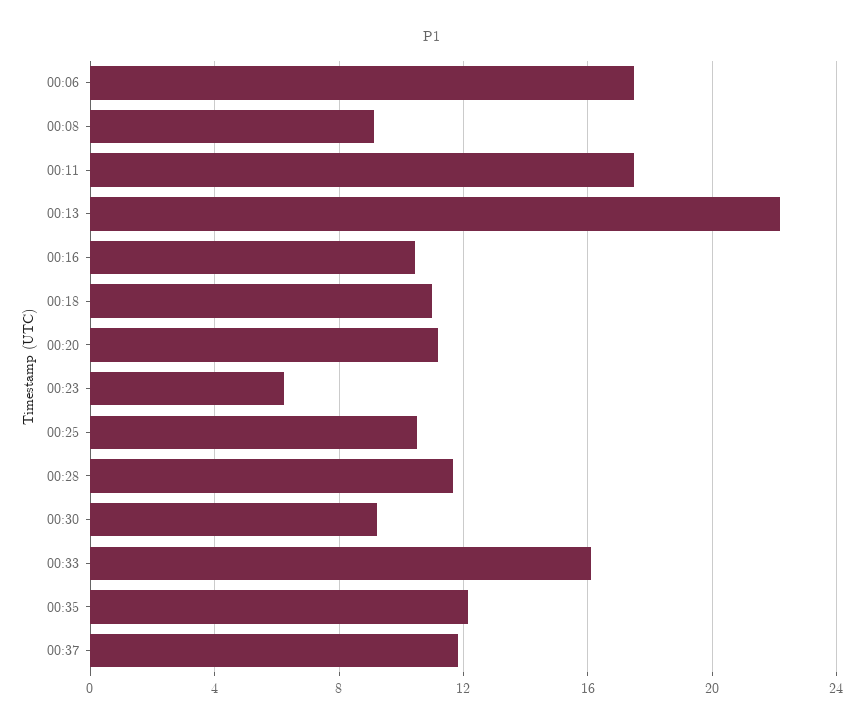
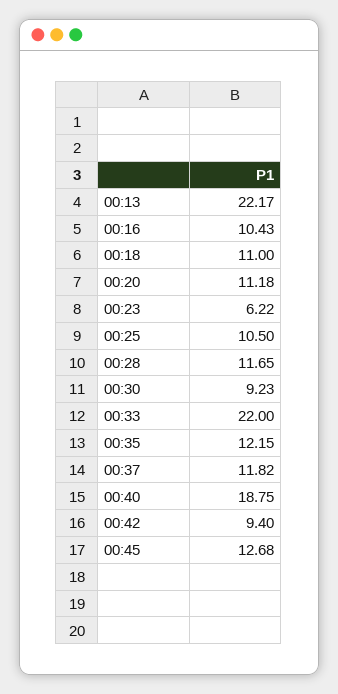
00:06: 17.5 -> none
00:08: 9 -> none
00:11: 17.5 -> none
00:33: 16 -> 22
00:40: none -> 18.75
00:42: none -> 9.4
00:45: none -> 12.68

